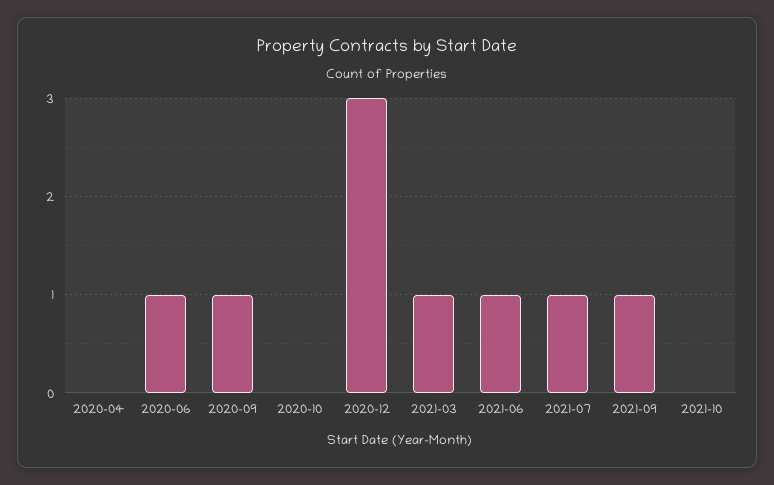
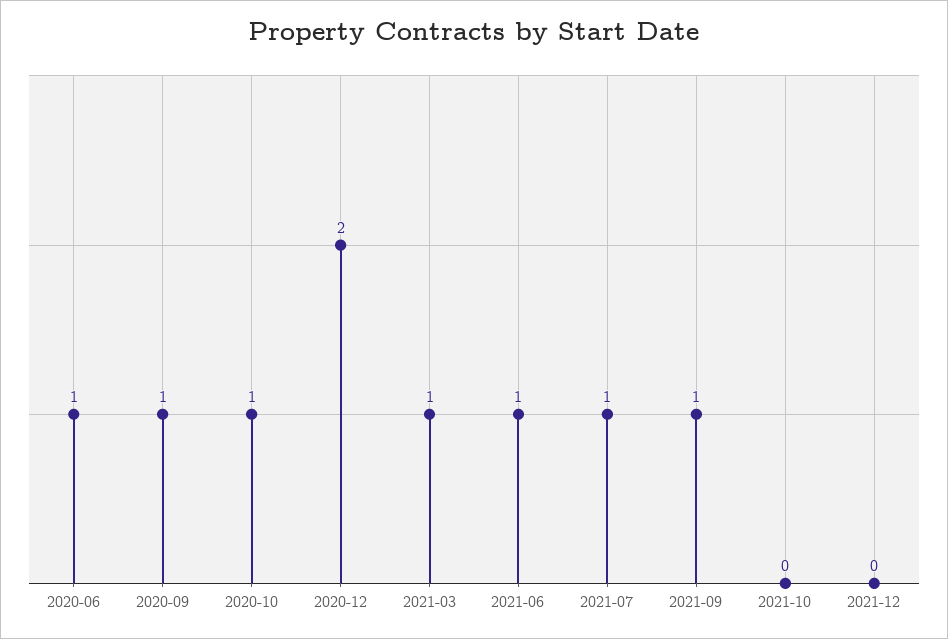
2020-04: 0 -> none
2020-10: 0 -> 1
2020-12: 3 -> 2
2021-12: none -> 0

